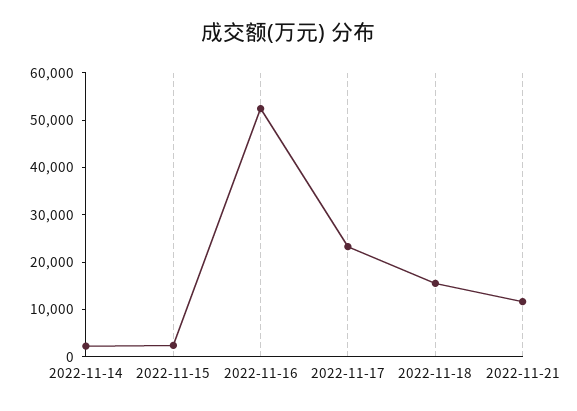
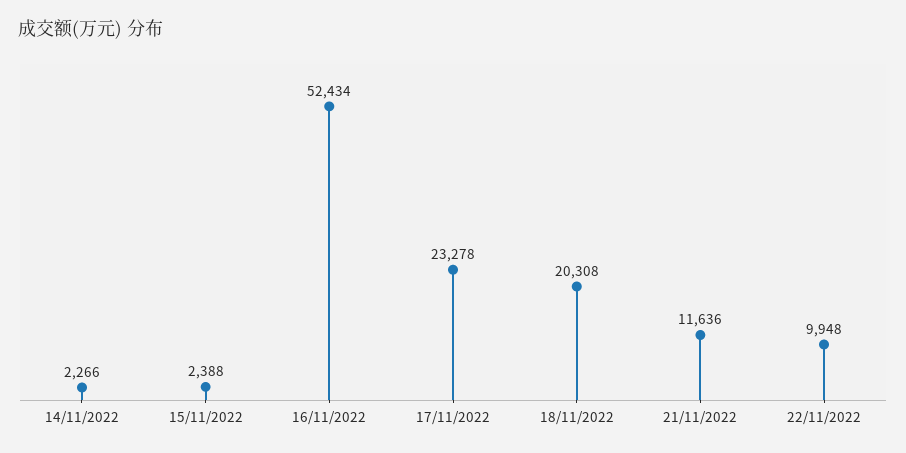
2022-11-18: 16000 -> 20308
22/11/2022: none -> 9948

